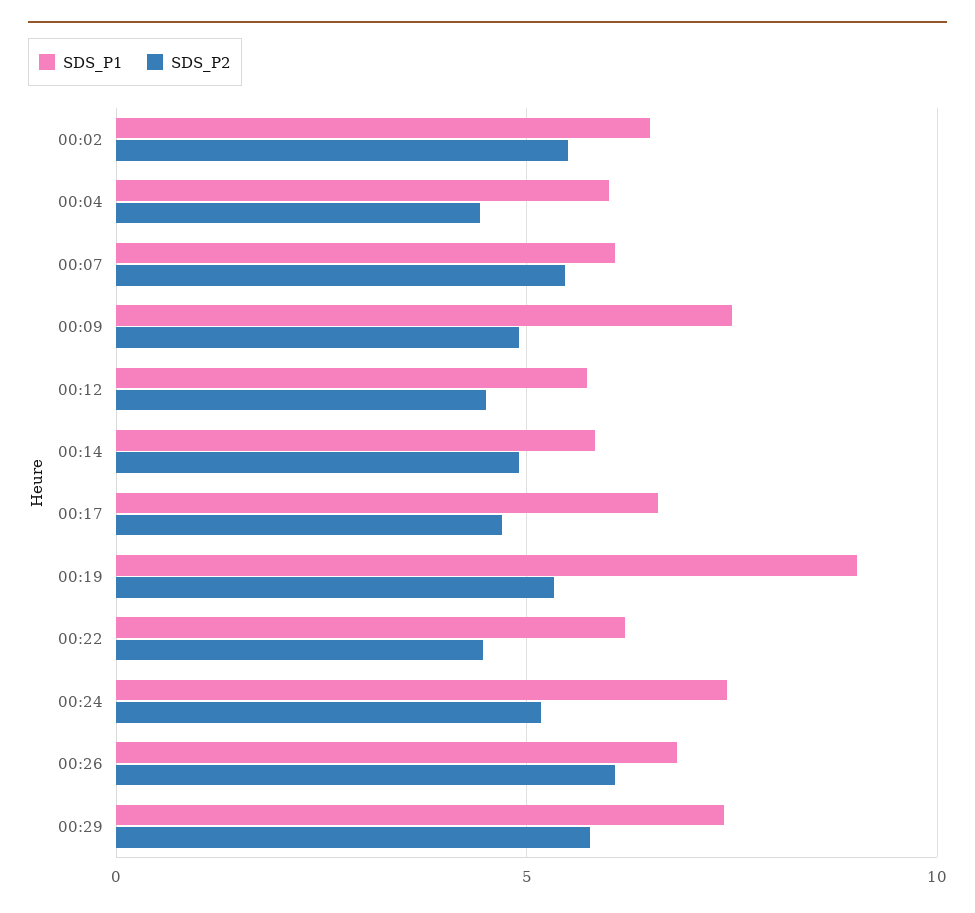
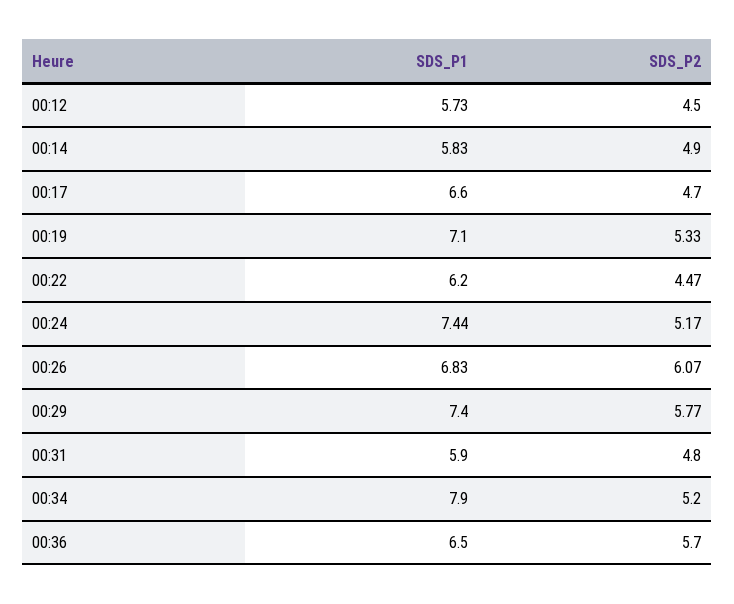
SDS_P1, 00:02: 6.5 -> none
SDS_P2, 00:02: 5.5 -> none
SDS_P1, 00:04: 6 -> none
SDS_P2, 00:04: 4.5 -> none
SDS_P1, 00:07: 6 -> none
SDS_P2, 00:07: 5.5 -> none
SDS_P1, 00:09: 7.5 -> none
SDS_P2, 00:09: 5 -> none
SDS_P1, 00:19: 9 -> 7.1
SDS_P1, 00:31: none -> 5.9
SDS_P2, 00:31: none -> 4.8
SDS_P1, 00:34: none -> 7.9
SDS_P2, 00:34: none -> 5.2
SDS_P1, 00:36: none -> 6.5
SDS_P2, 00:36: none -> 5.7

